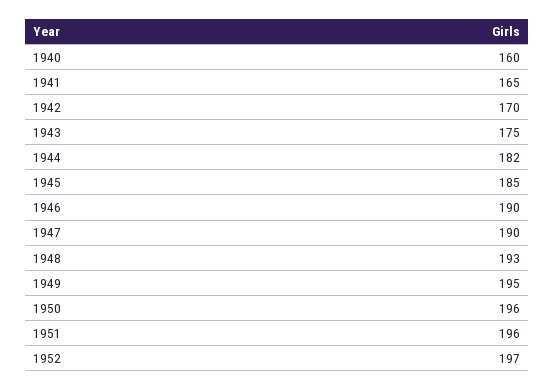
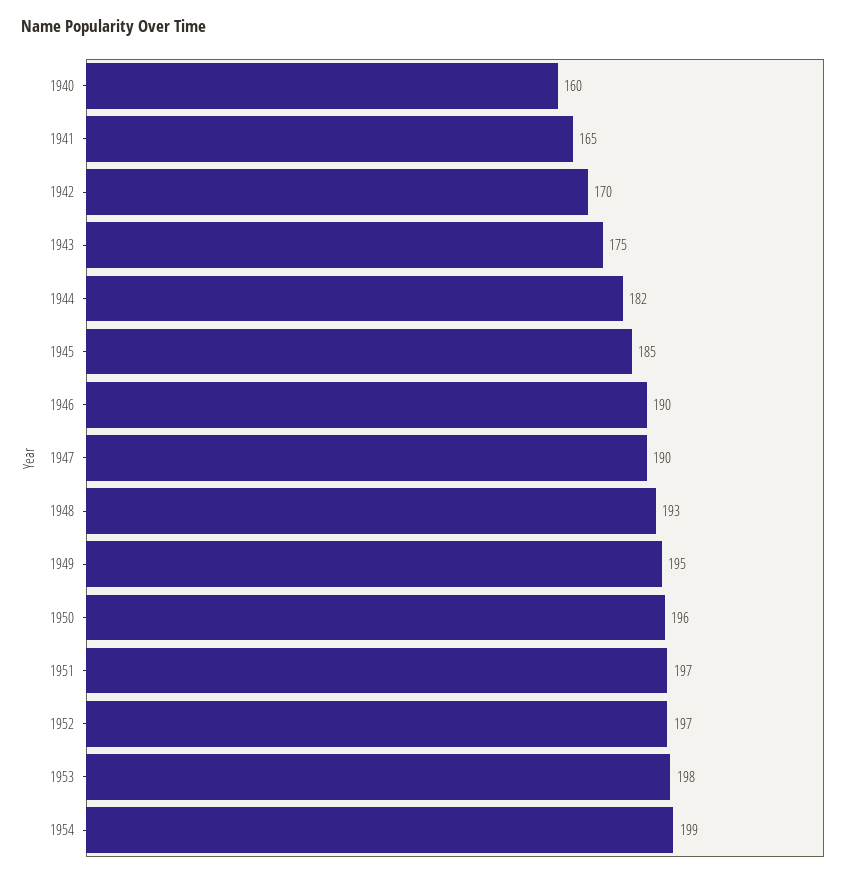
1951: 196 -> 197
1953: none -> 198
1954: none -> 199

